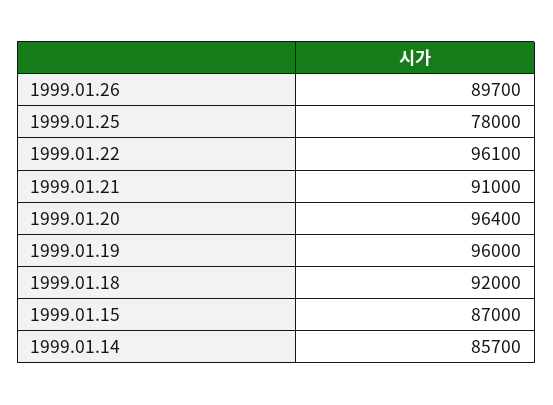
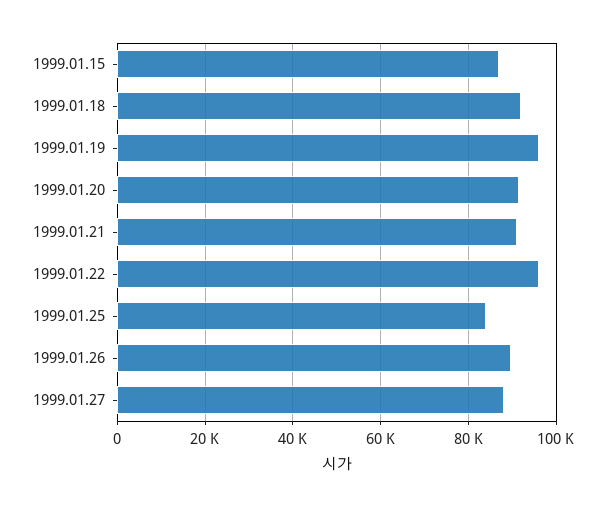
1999.01.25: 78000 -> 84000
1999.01.20: 96400 -> 92000
1999.01.14: 85700 -> none
1999.01.27: none -> 88000

